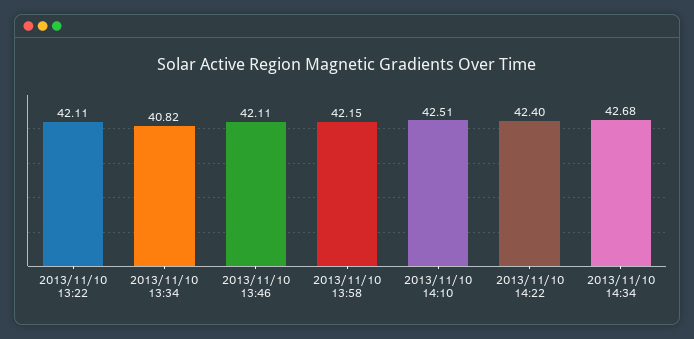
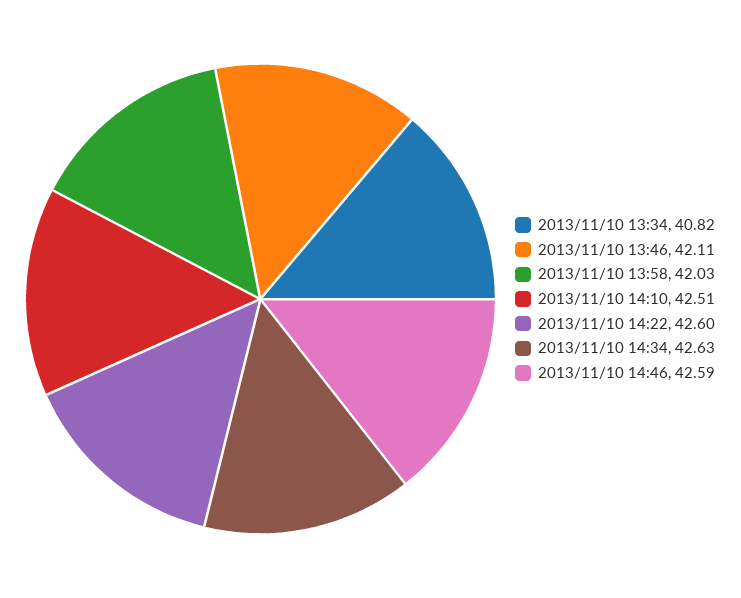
2013/11/10 13:22: 42.11 -> none
2013/11/10 13:58: 42.15 -> 42.03
2013/11/10 14:22: 42.4 -> 42.6
2013/11/10 14:34: 42.68 -> 42.63
2013/11/10 14:46: none -> 42.59

